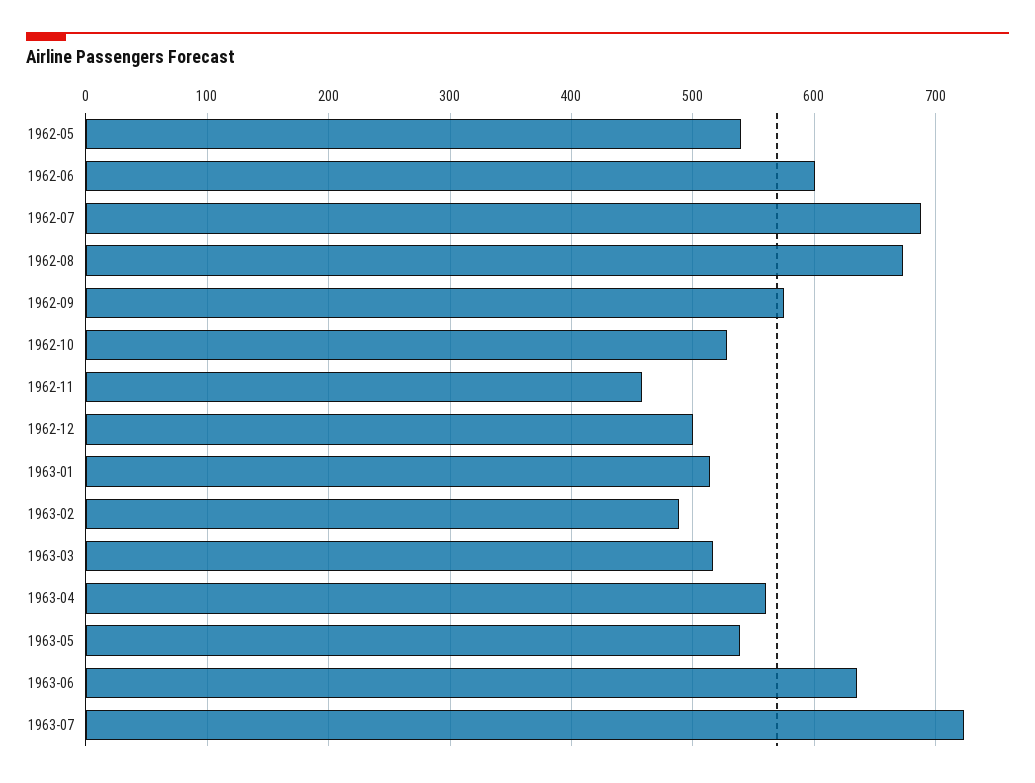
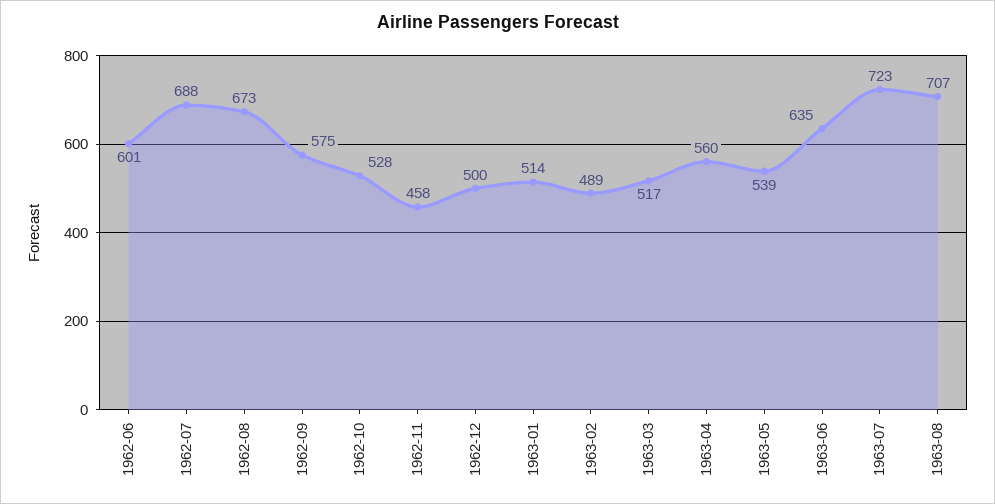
1962-05: 540 -> none
1963-08: none -> 707

